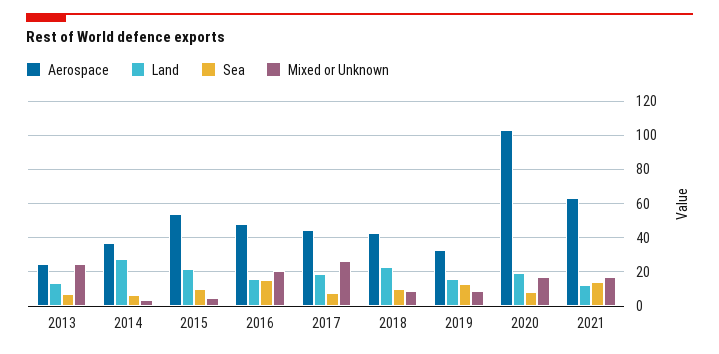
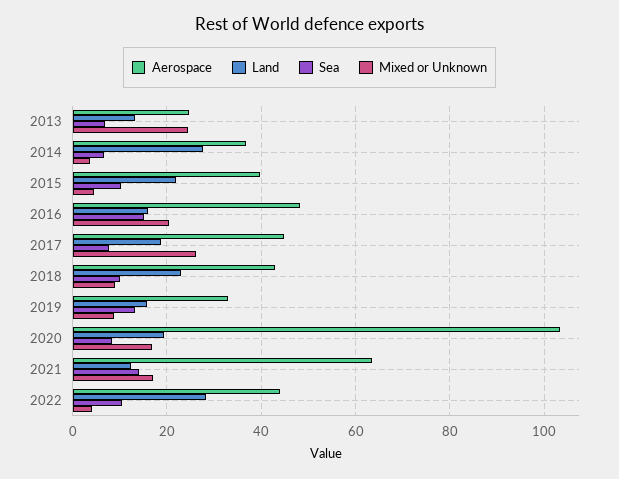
Aerospace, 2015: 55 -> 40
Aerospace, 2022: none -> 44
Land, 2022: none -> 28
Sea, 2022: none -> 10
Mixed or Unknown, 2022: none -> 4

